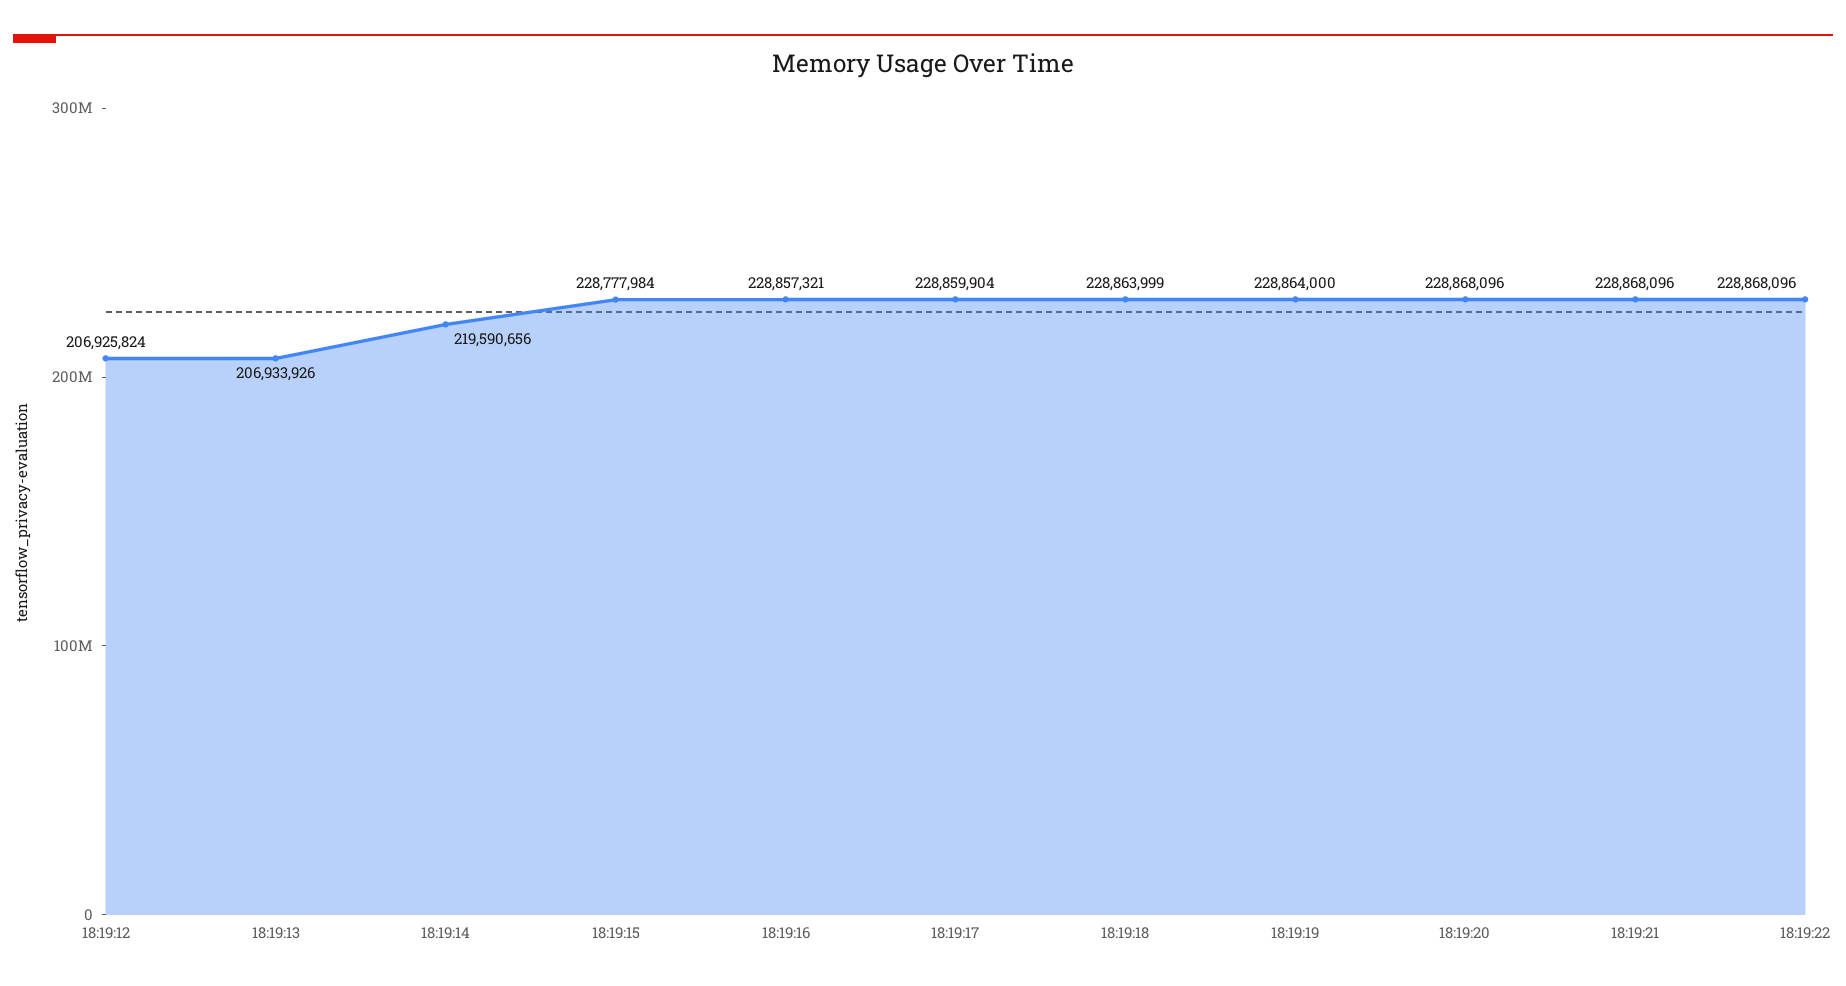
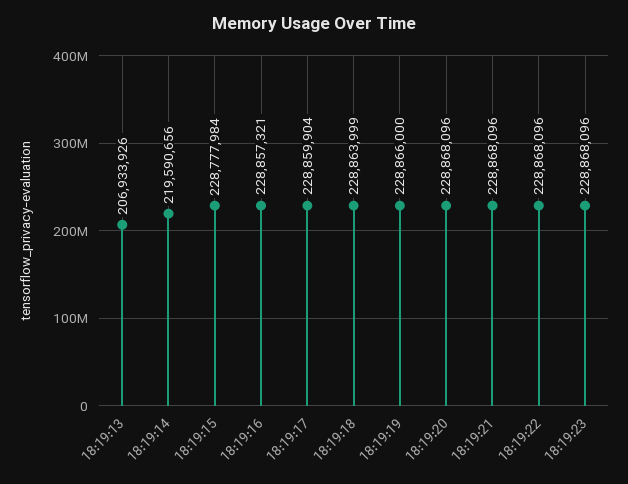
18:19:12: 206925824 -> none
18:19:19: 228864000 -> 228866000
18:19:23: none -> 228868096

